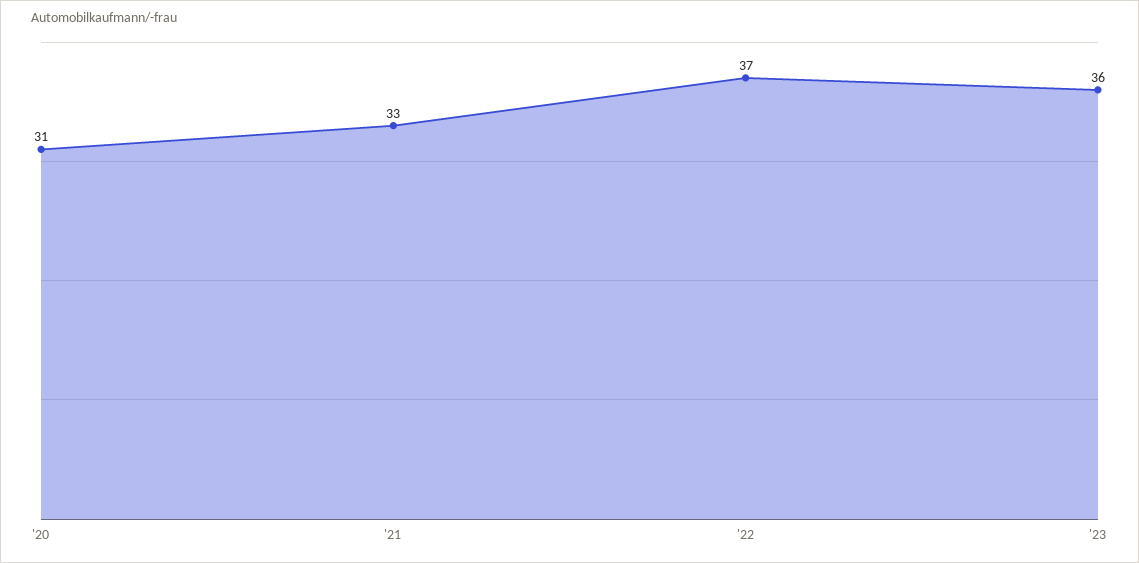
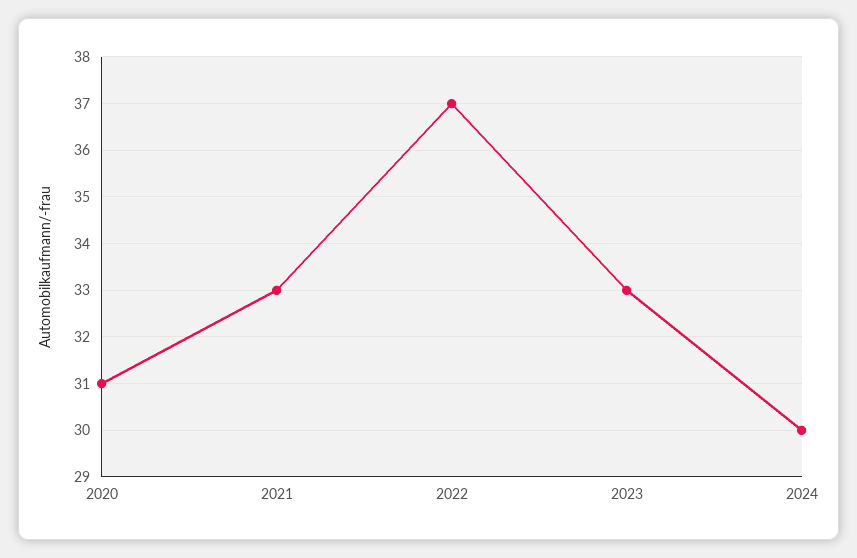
'23: 36 -> 33
2024: none -> 30

